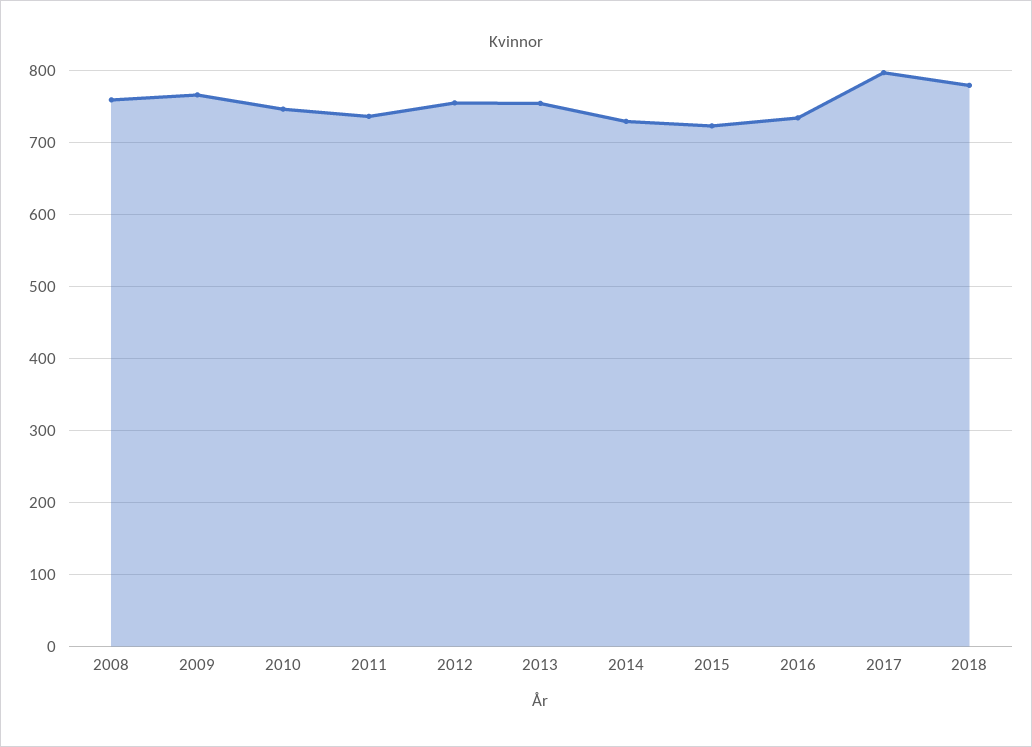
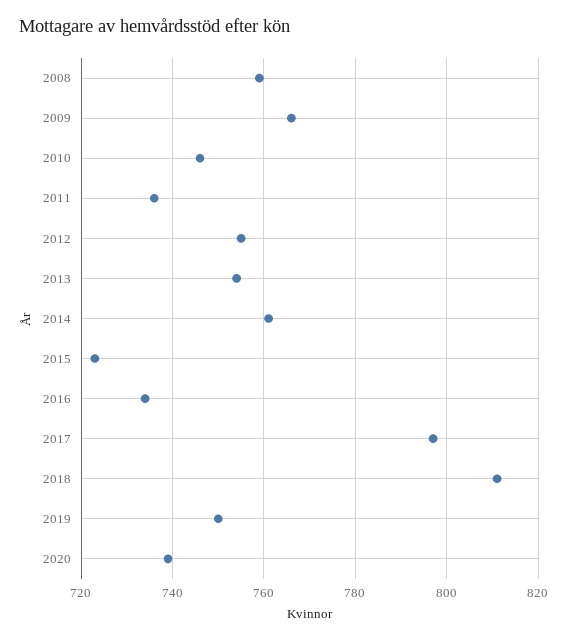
2014: 730 -> 760
2018: 780 -> 810
2019: none -> 750
2020: none -> 740

